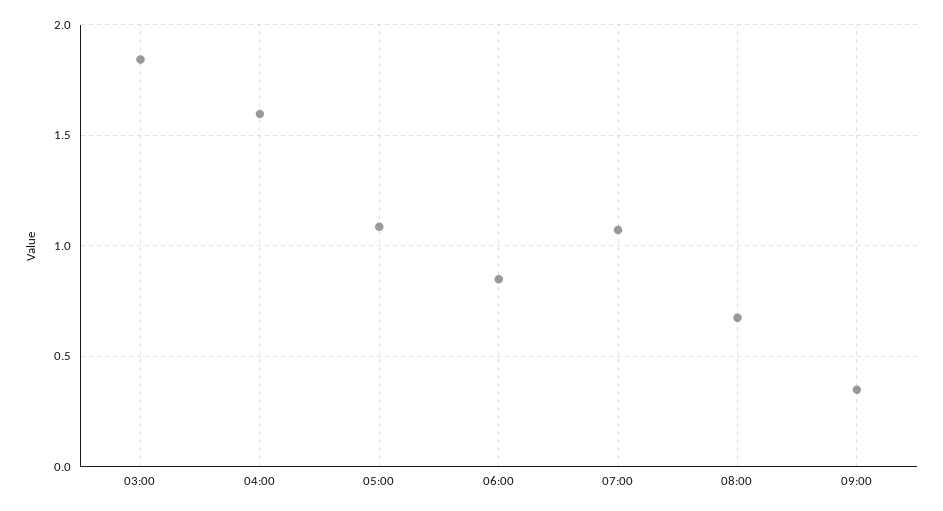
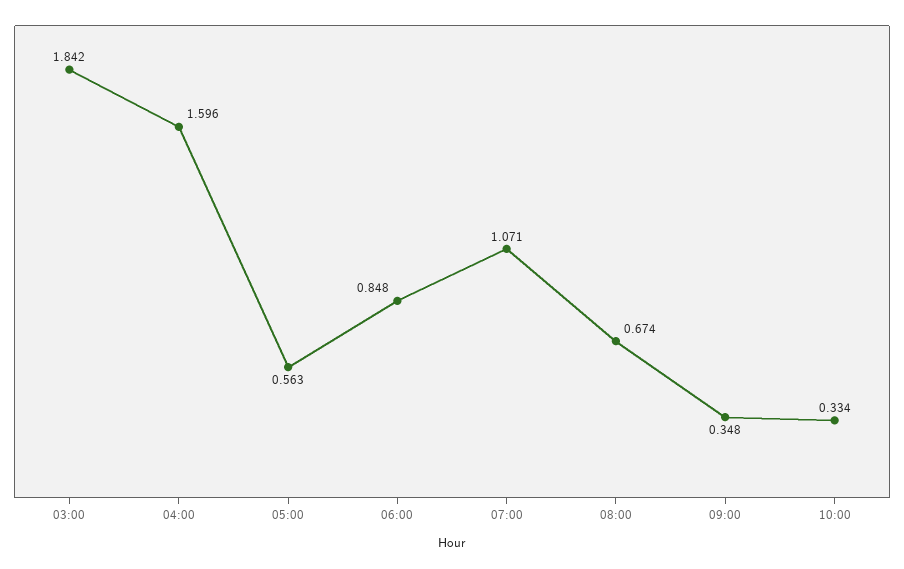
05:00: 1.1 -> 0.563
10:00: none -> 0.334

